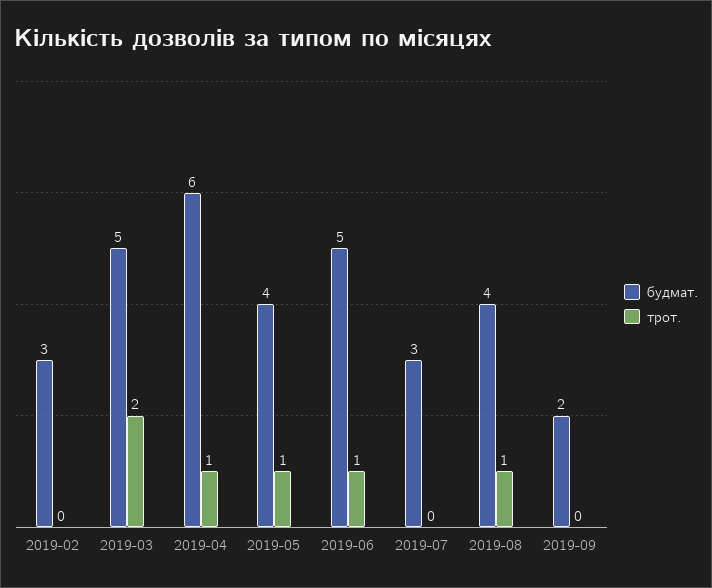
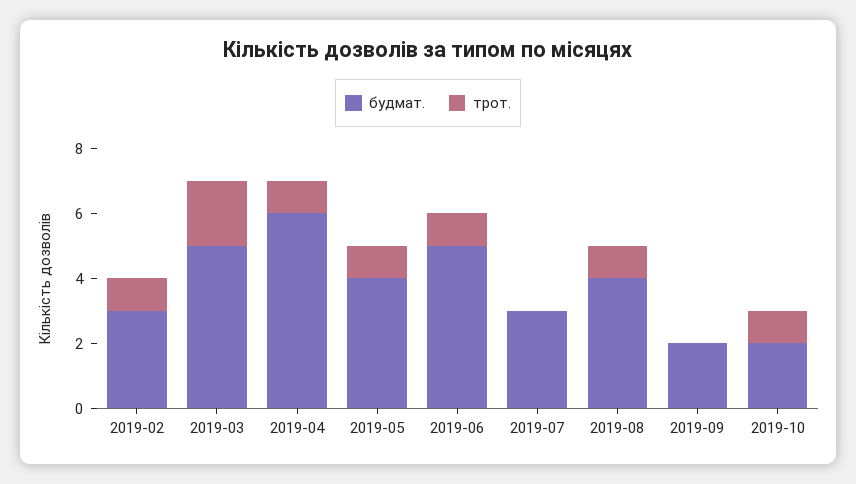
трот., 2019-02: 0 -> 1
будмат., 2019-10: none -> 2
трот., 2019-10: none -> 1

